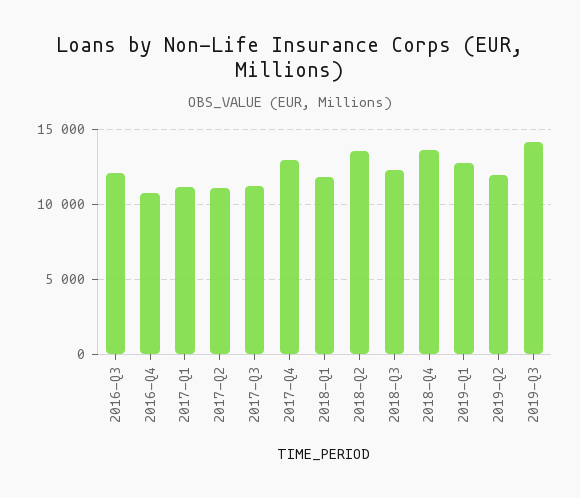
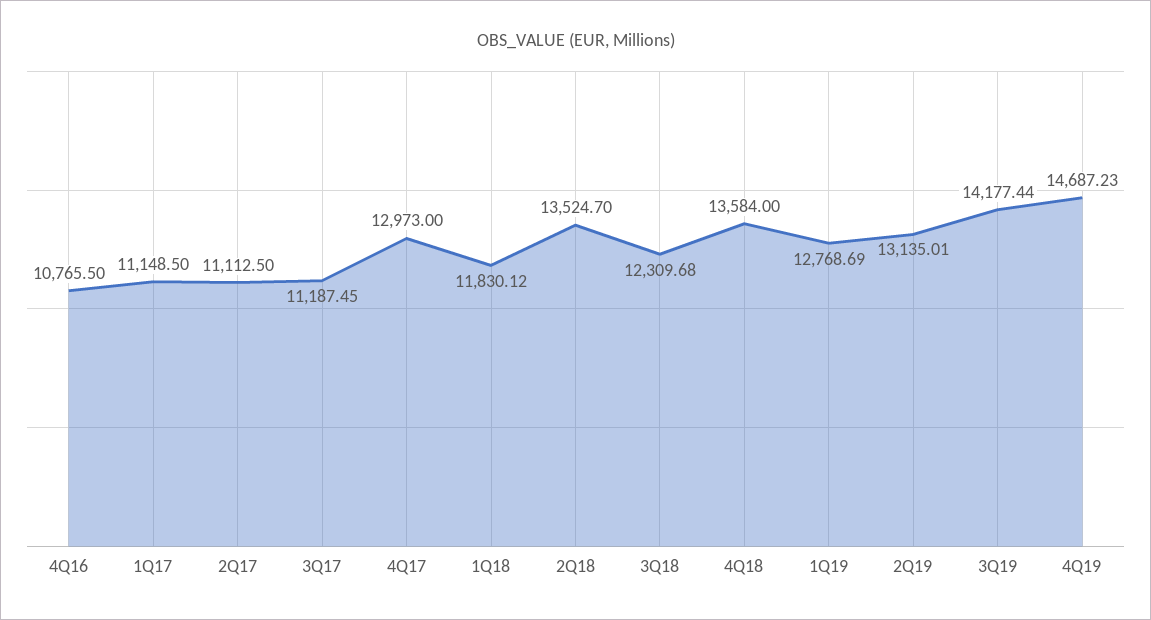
2016-Q3: 12000 -> none
2019-Q2: 12000 -> 13135.01
4Q19: none -> 14687.23

